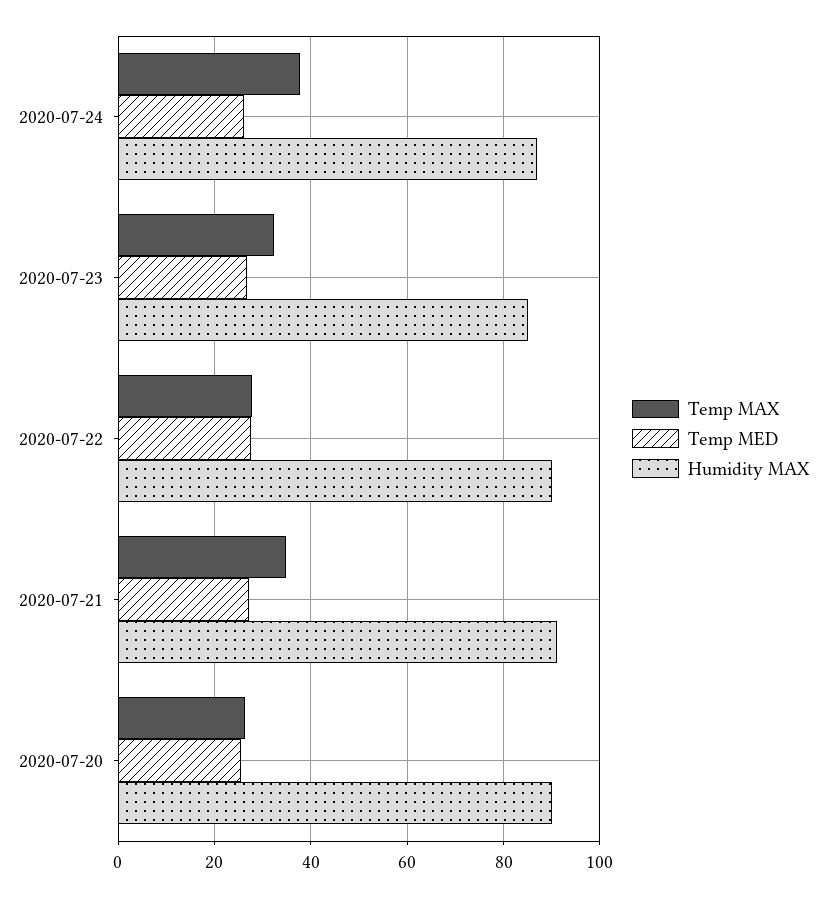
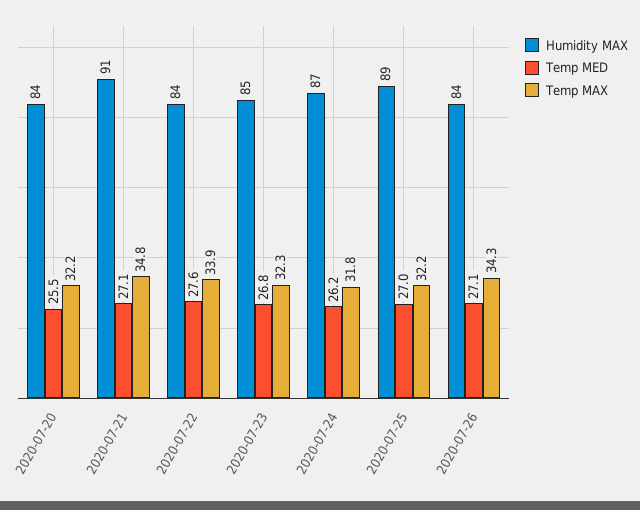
Temp MAX, 2020-07-24: 38 -> 31.8
Temp MAX, 2020-07-22: 28 -> 33.9
Humidity MAX, 2020-07-22: 90 -> 84
Temp MAX, 2020-07-20: 26 -> 32.2
Humidity MAX, 2020-07-20: 90 -> 84
Humidity MAX, 2020-07-25: none -> 89
Temp MED, 2020-07-25: none -> 27
Temp MAX, 2020-07-25: none -> 32.2
Humidity MAX, 2020-07-26: none -> 84
Temp MED, 2020-07-26: none -> 27.1
Temp MAX, 2020-07-26: none -> 34.3

